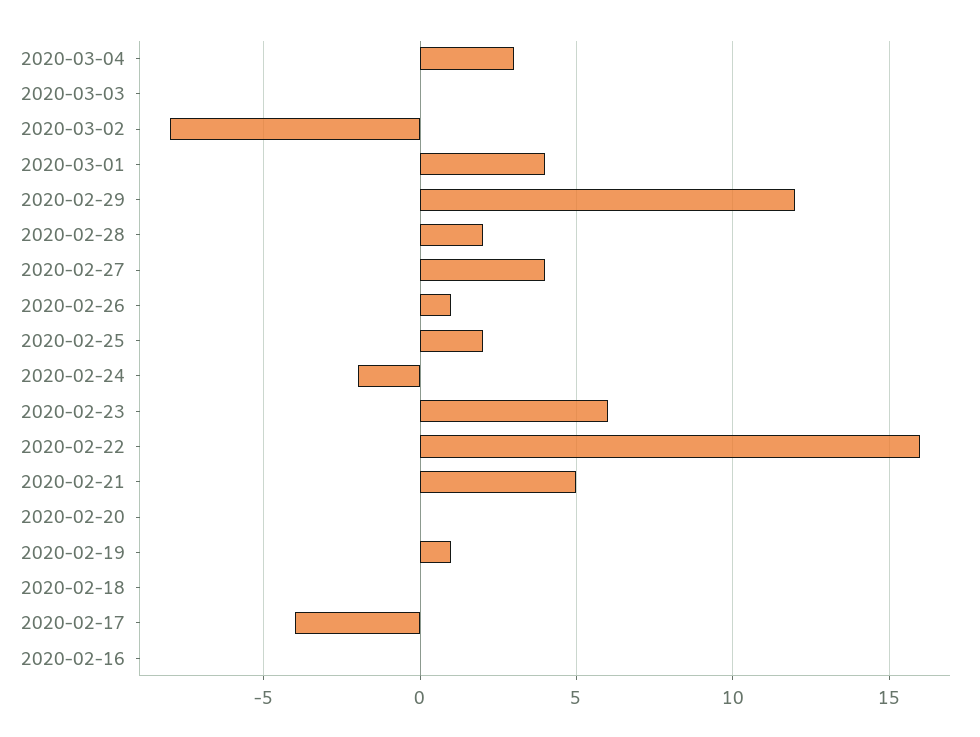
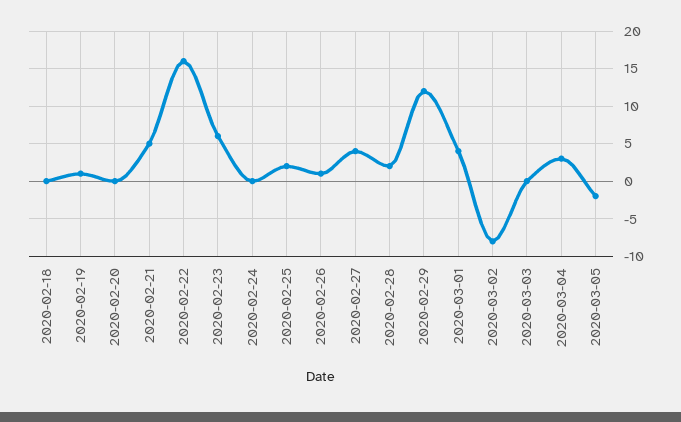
2020-02-24: -2 -> 0
2020-02-17: -4 -> none
2020-02-16: 0 -> none
2020-03-05: none -> -2

